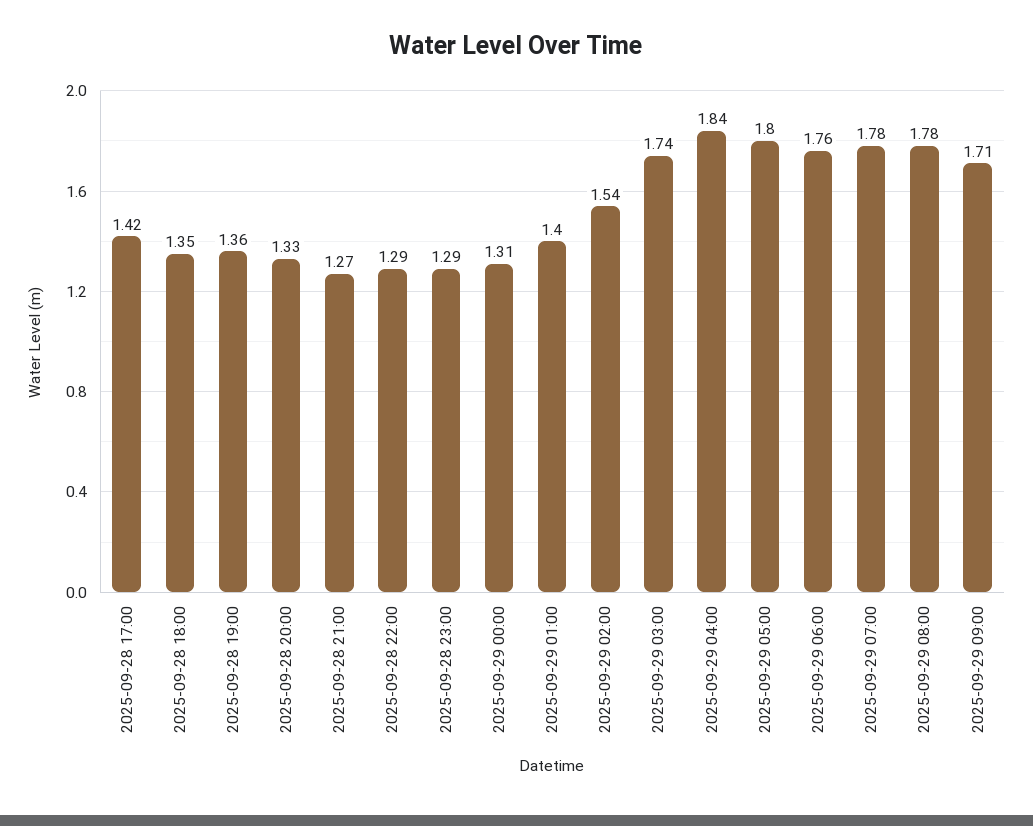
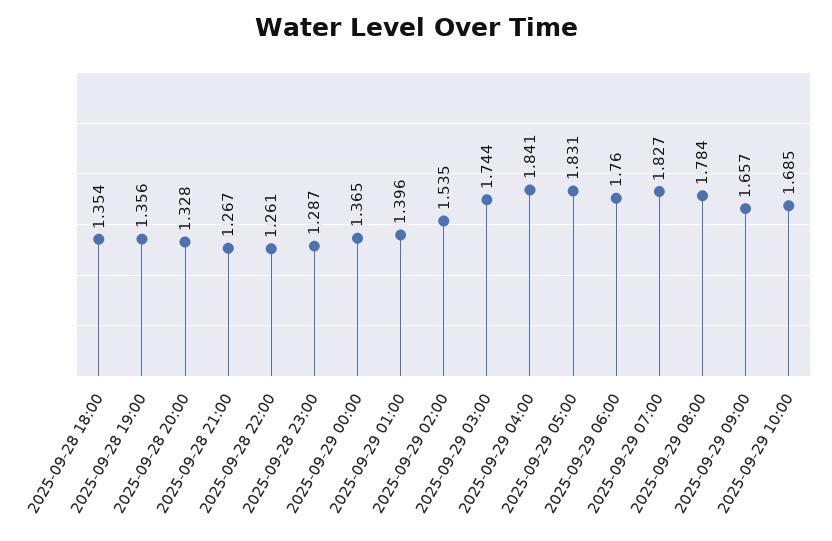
2025-09-28 17:00: 1.42 -> none
2025-09-28 22:00: 1.29 -> 1.261
2025-09-29 00:00: 1.31 -> 1.365
2025-09-29 05:00: 1.8 -> 1.831
2025-09-29 07:00: 1.78 -> 1.827
2025-09-29 09:00: 1.71 -> 1.657
2025-09-29 10:00: none -> 1.685

